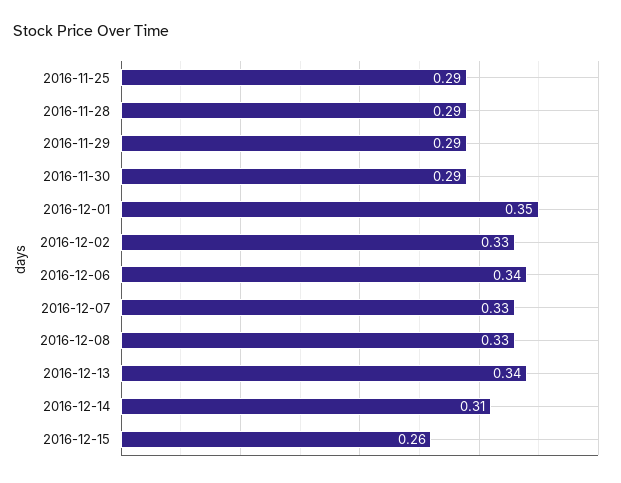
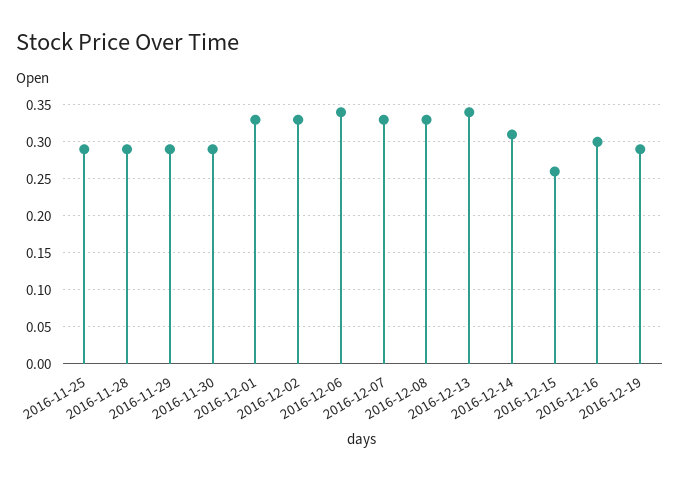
2016-12-01: 0.35 -> 0.33
2016-12-16: none -> 0.3
2016-12-19: none -> 0.29

